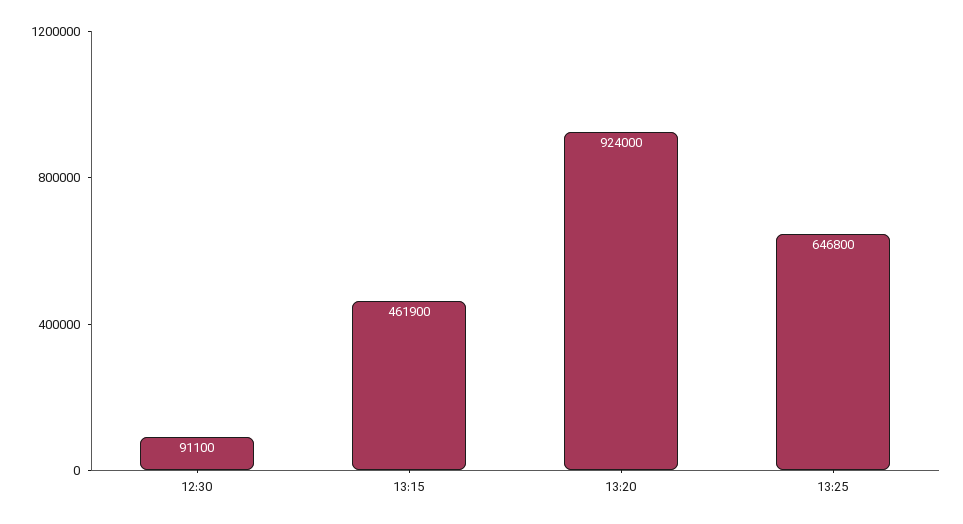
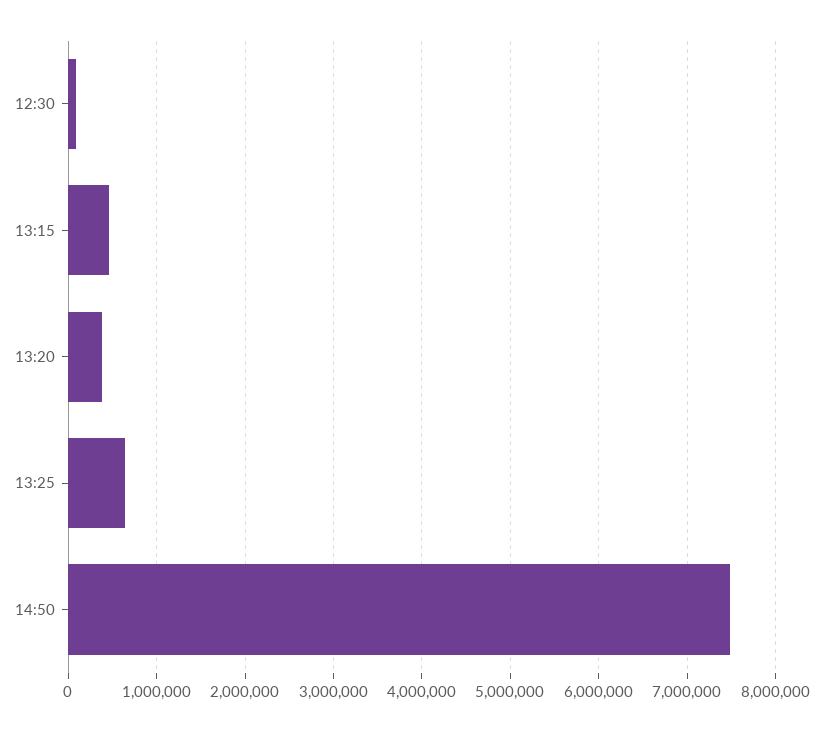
13:20: 924000 -> 400000
14:50: none -> 7500000

